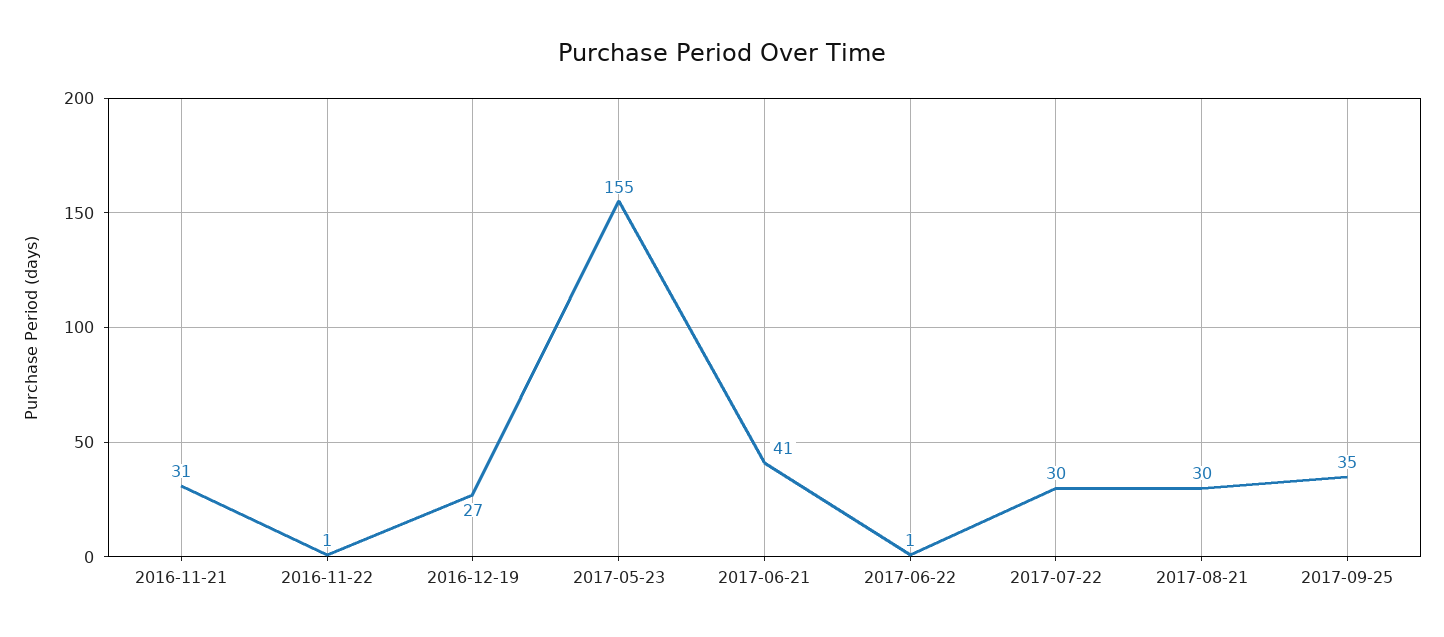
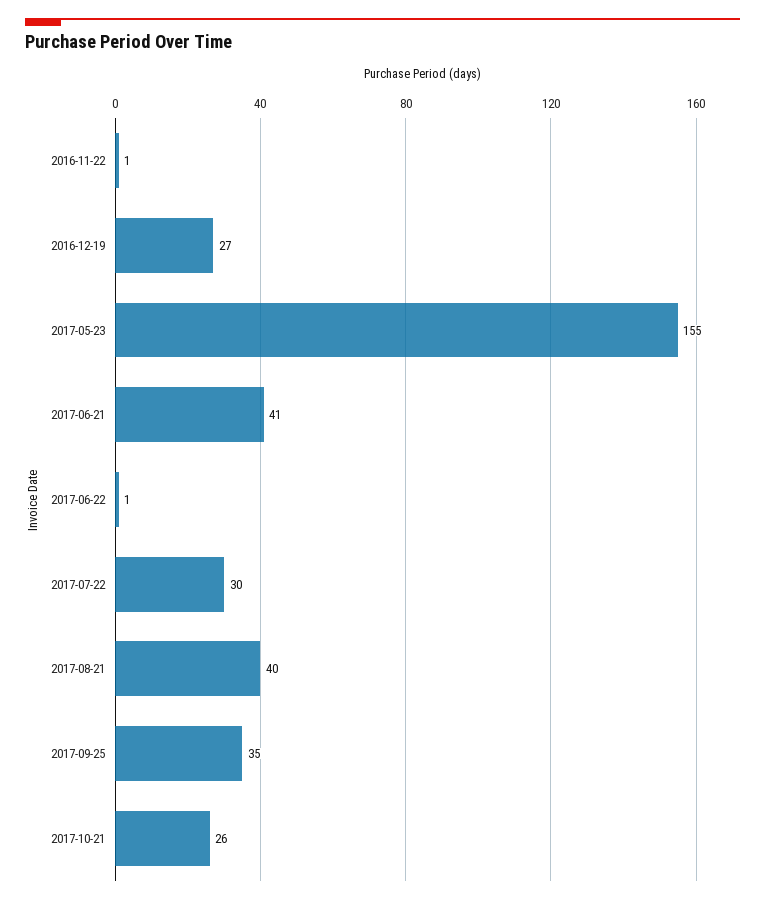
2016-11-21: 31 -> none
2017-08-21: 30 -> 40
2017-10-21: none -> 26

